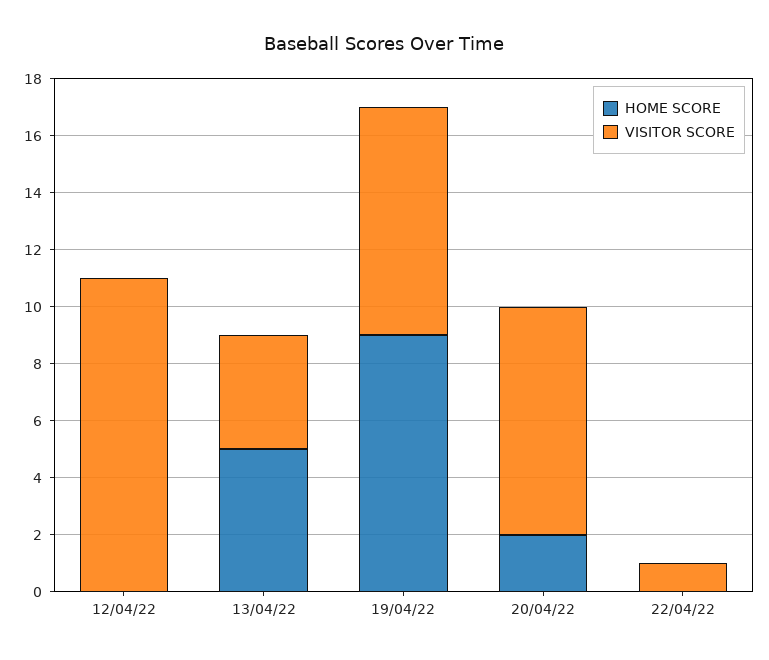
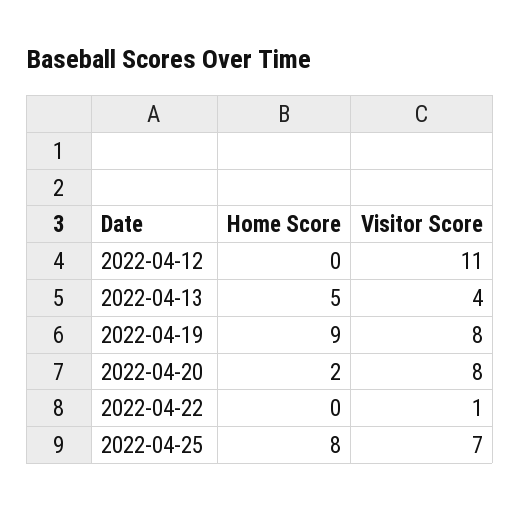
HOME SCORE, 2022-04-25: none -> 8
VISITOR SCORE, 2022-04-25: none -> 7

